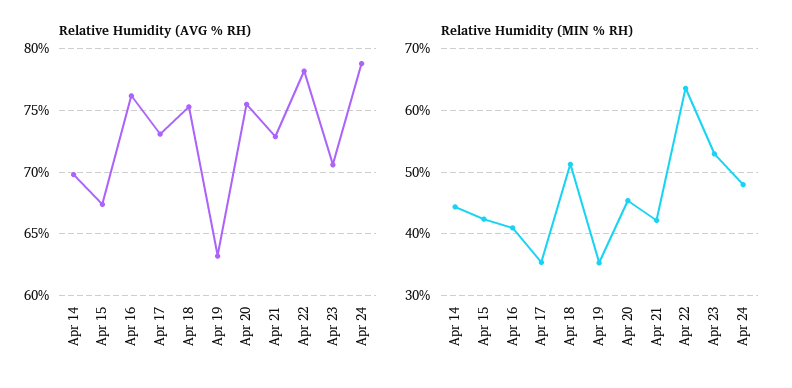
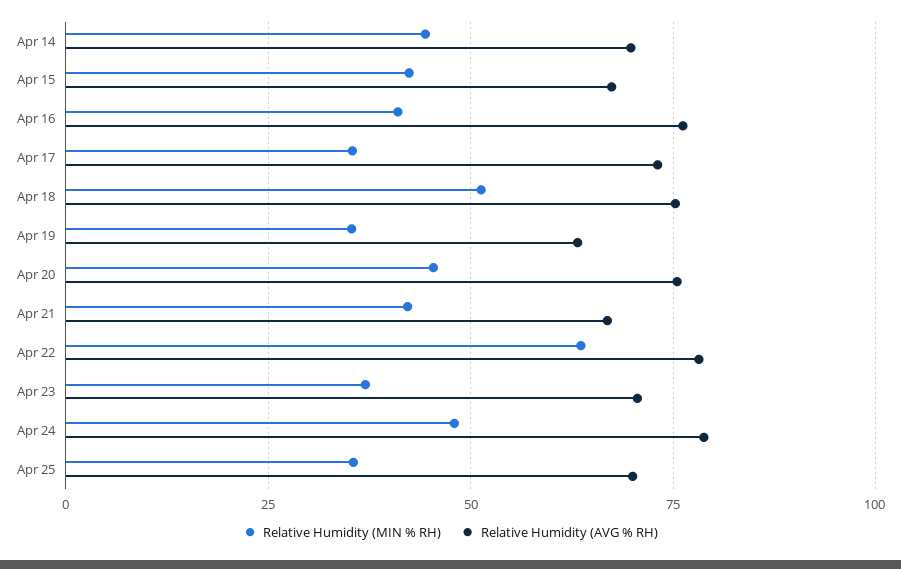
Relative Humidity (AVG % RH), Apr 21: 73 -> 67.5
Relative Humidity (MIN % RH), Apr 23: 53 -> 37.5
Relative Humidity (MIN % RH), Apr 25: none -> 35
Relative Humidity (AVG % RH), Apr 25: none -> 70

